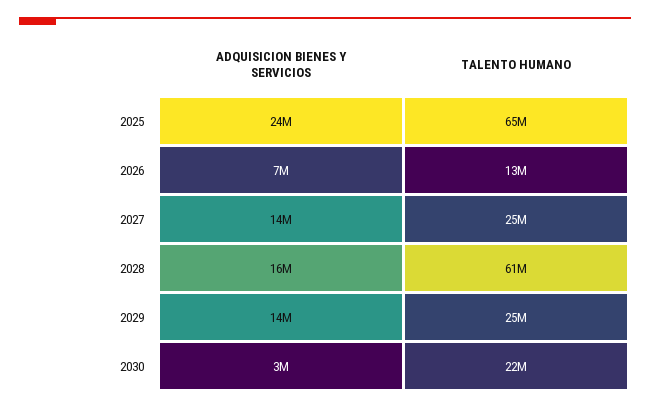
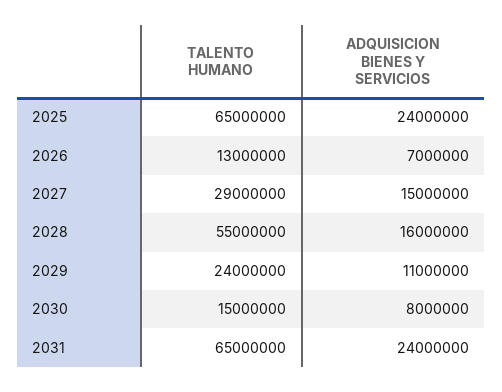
ADQUISICION BIENES Y SERVICIOS, 2027: 14000000 -> 15000000
TALENTO HUMANO, 2027: 25000000 -> 29000000
TALENTO HUMANO, 2028: 61000000 -> 55000000
ADQUISICION BIENES Y SERVICIOS, 2029: 14000000 -> 11000000
TALENTO HUMANO, 2029: 25000000 -> 24000000
ADQUISICION BIENES Y SERVICIOS, 2030: 3000000 -> 8000000
TALENTO HUMANO, 2030: 22000000 -> 15000000
TALENTO HUMANO, 2031: none -> 65000000
ADQUISICION BIENES Y SERVICIOS, 2031: none -> 24000000

